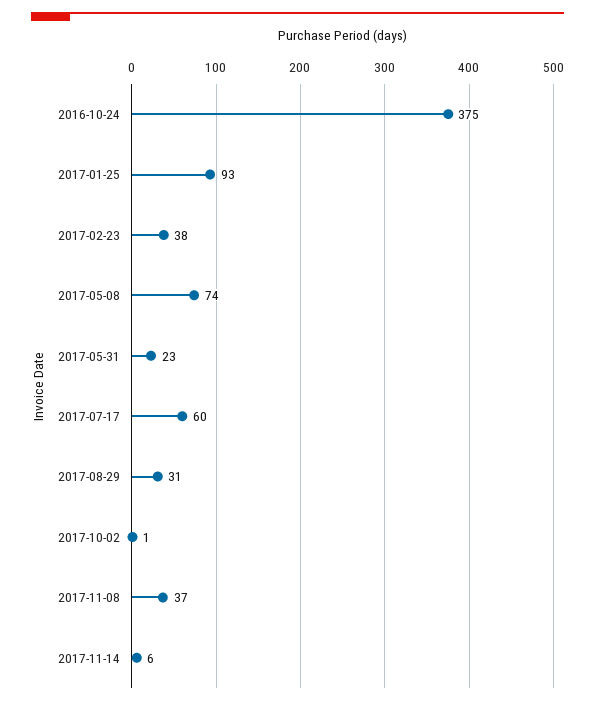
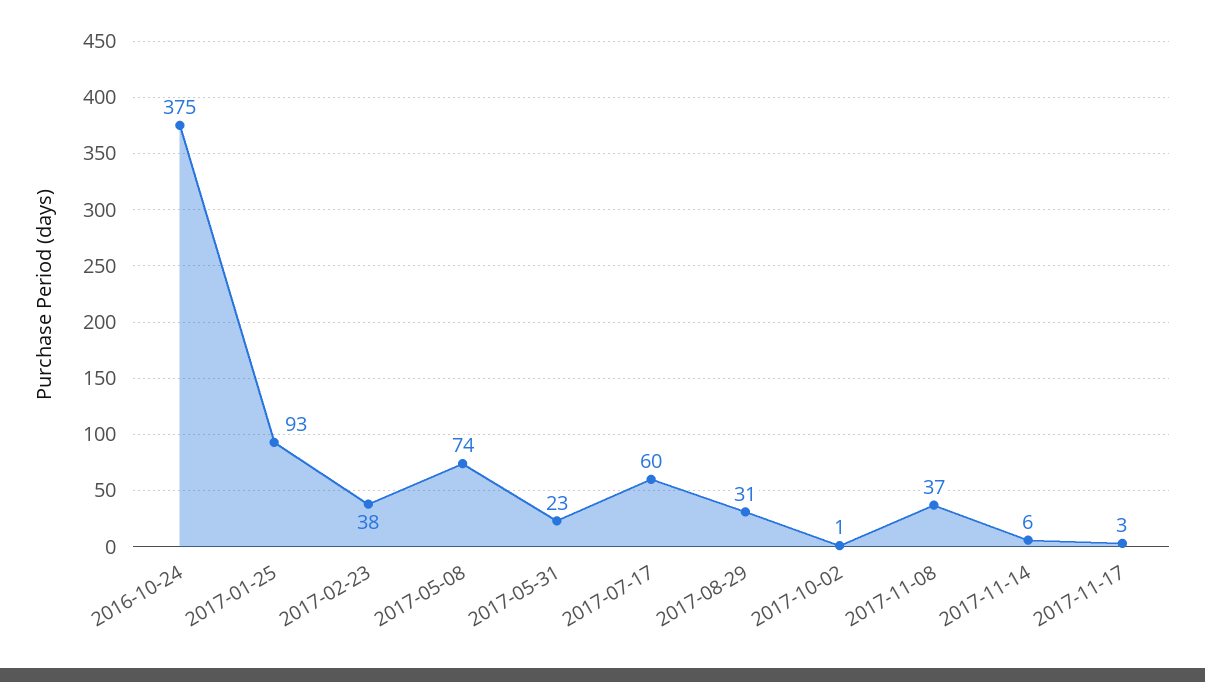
2017-11-17: none -> 3

